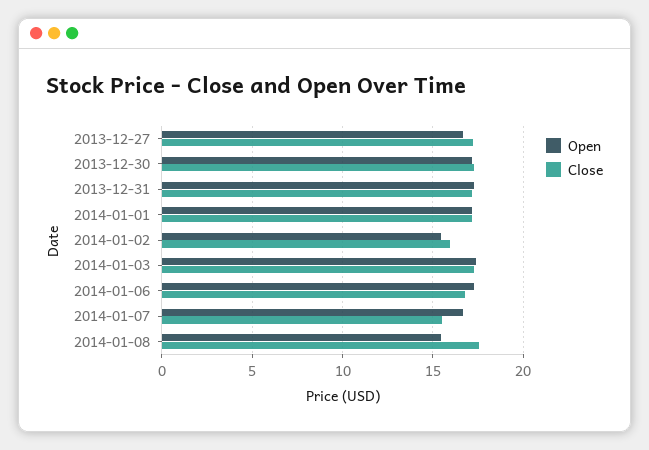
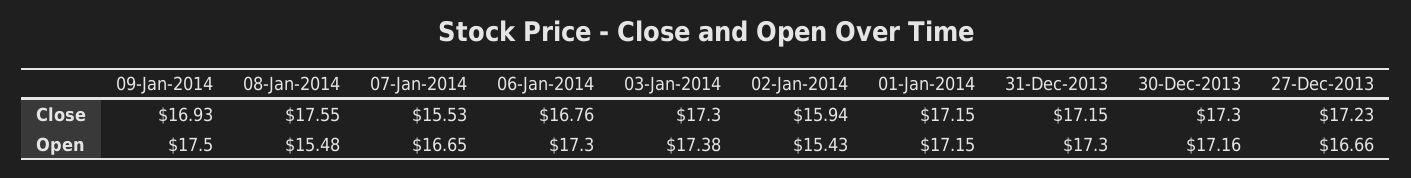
Close, 09-Jan-2014: none -> 16.93
Open, 09-Jan-2014: none -> 17.5

